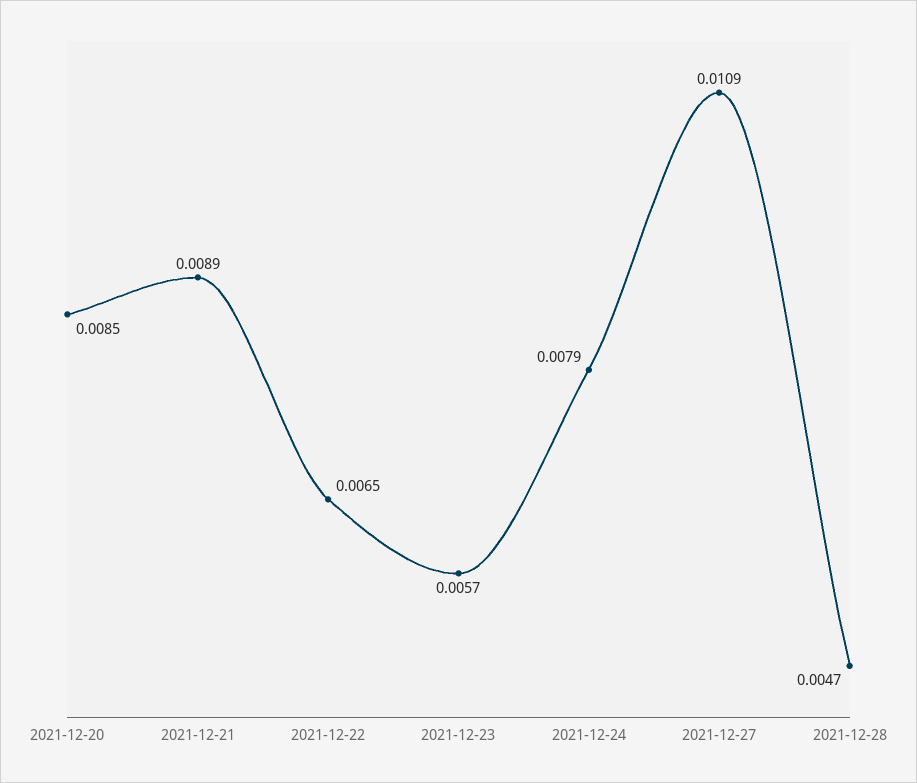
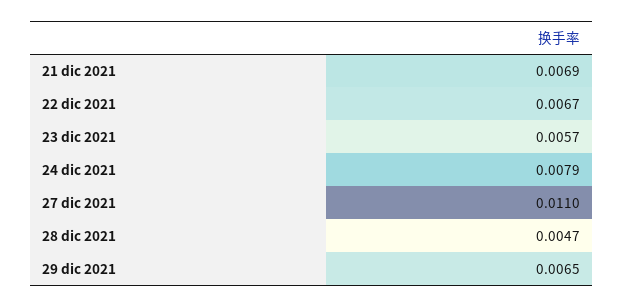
2021-12-20: 0.0085 -> none
2021-12-21: 0.0089 -> 0.0069
2021-12-22: 0.0065 -> 0.0067
2021-12-27: 0.0109 -> 0.011
29 dic 2021: none -> 0.0065

